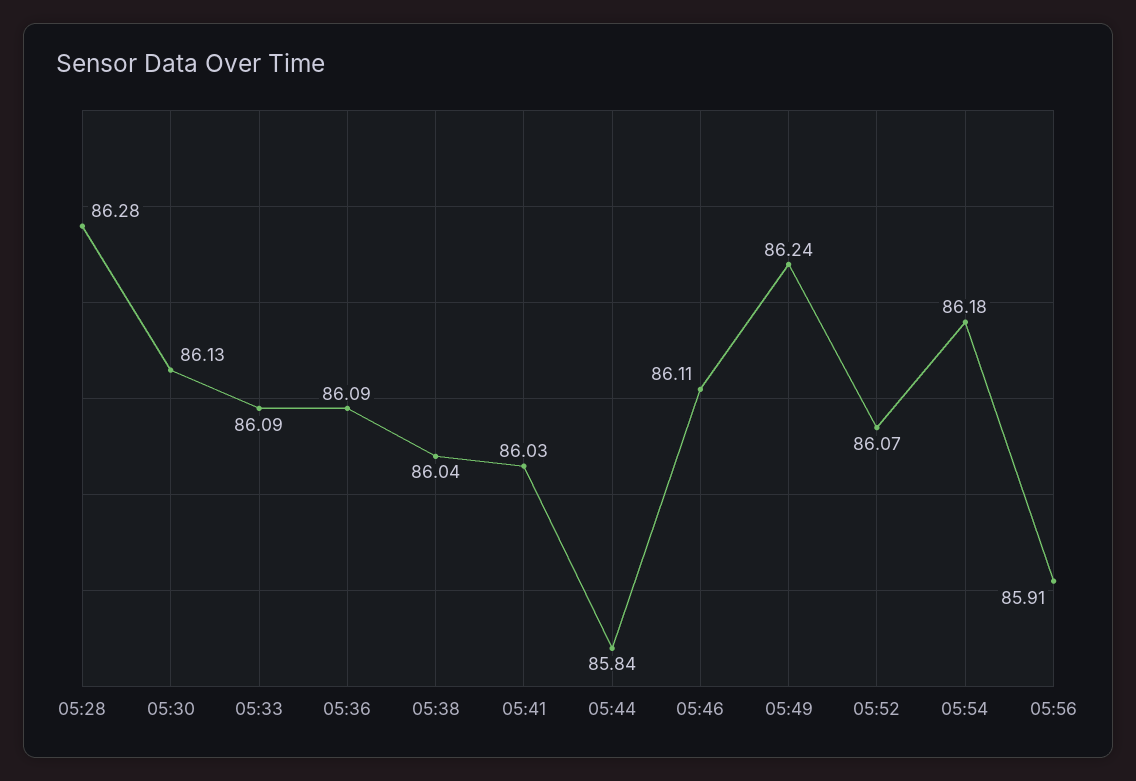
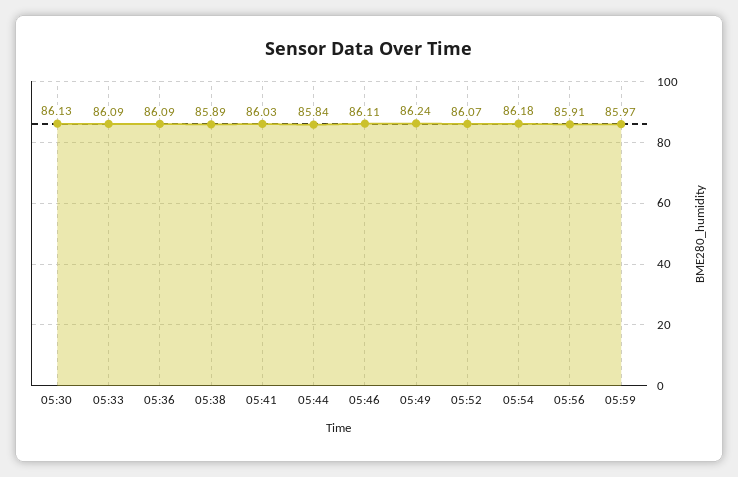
05:28: 86.28 -> none
05:38: 86.04 -> 85.89
05:59: none -> 85.97

